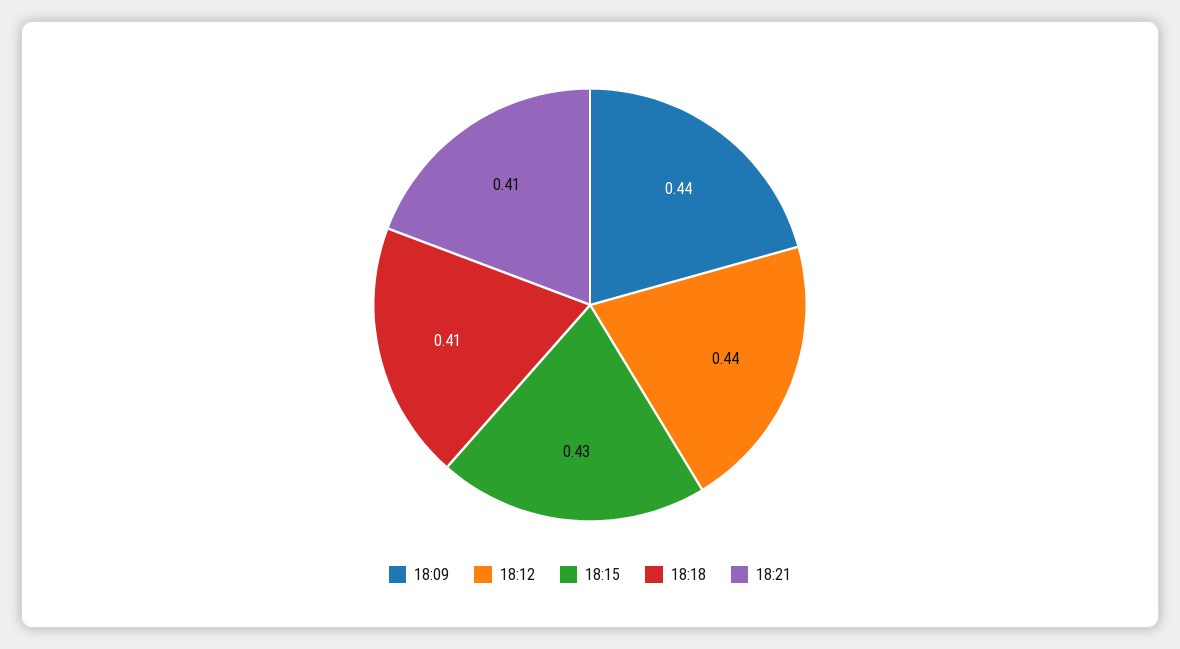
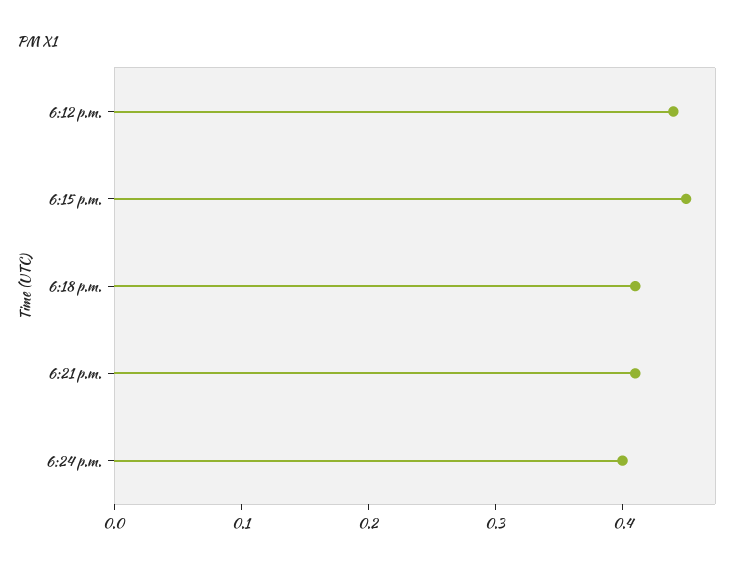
18:09: 0.44 -> none
18:15: 0.43 -> 0.45
6:24 p.m.: none -> 0.4

